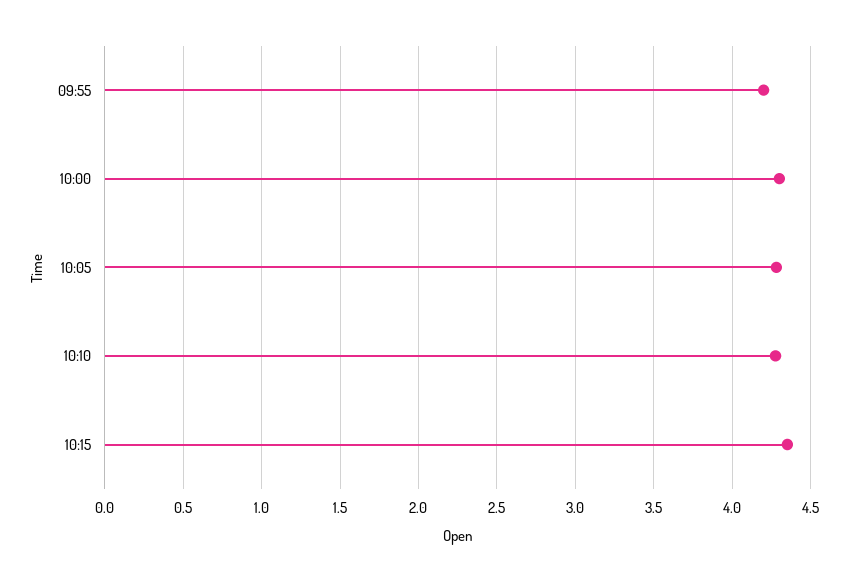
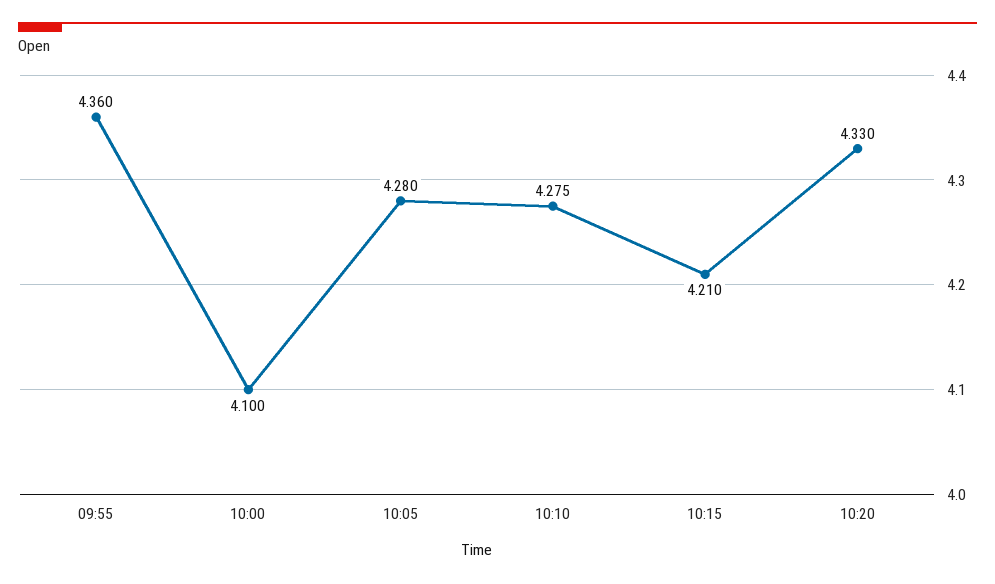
09:55: 4.2 -> 4.36
10:00: 4.3 -> 4.1
10:15: 4.35 -> 4.21
10:20: none -> 4.33

